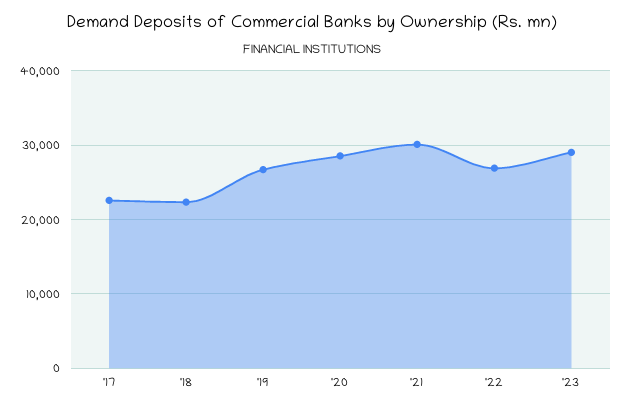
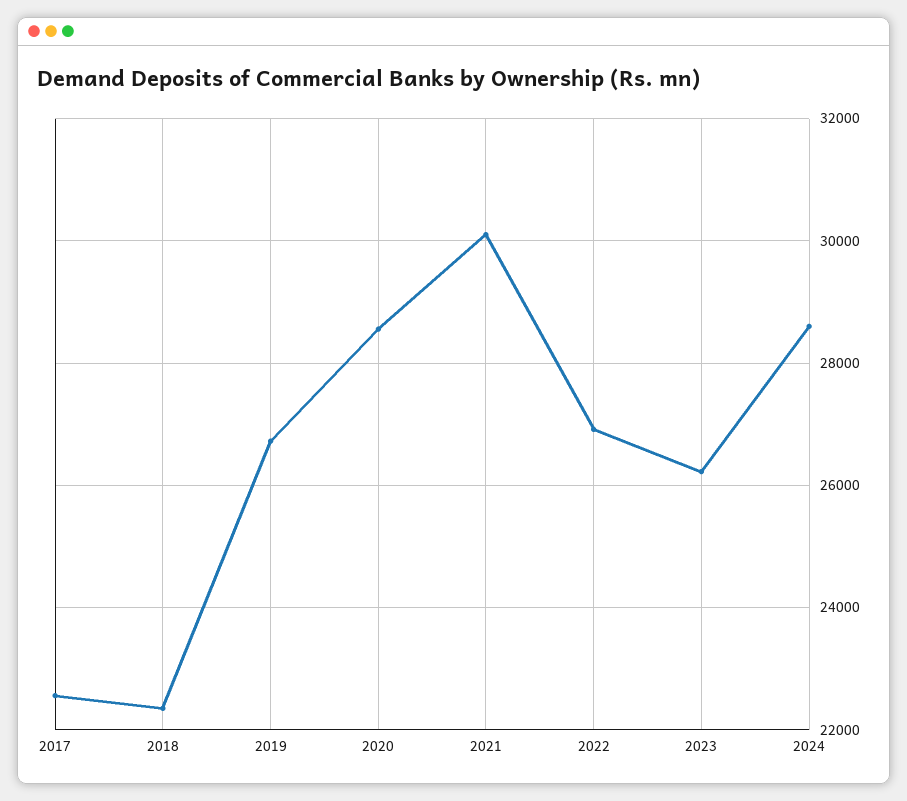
'23: 29000 -> 26200
2024: none -> 28600

